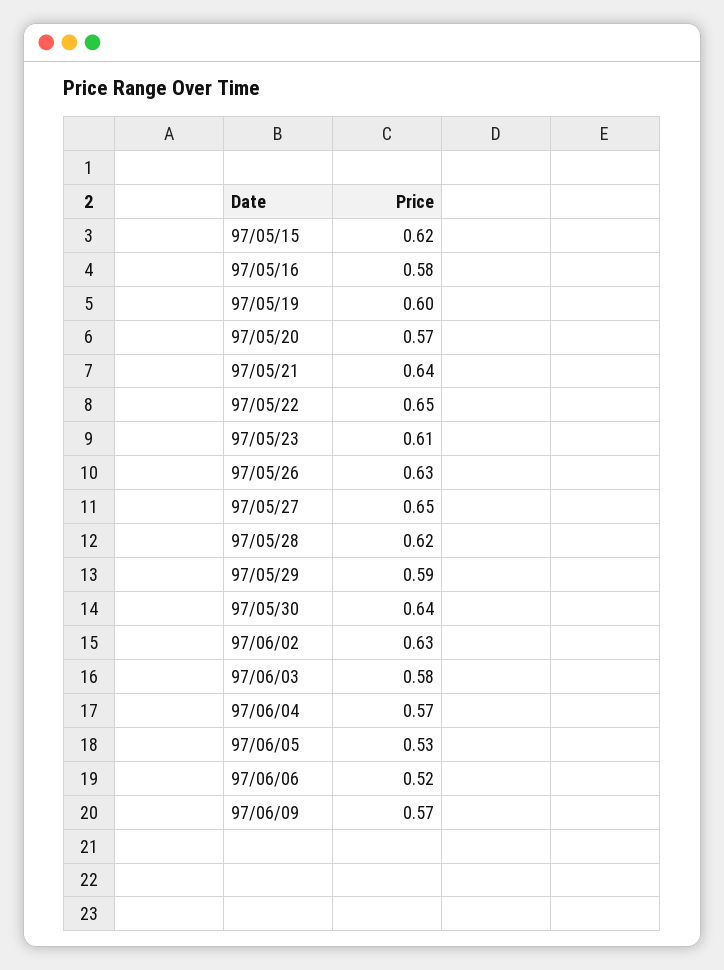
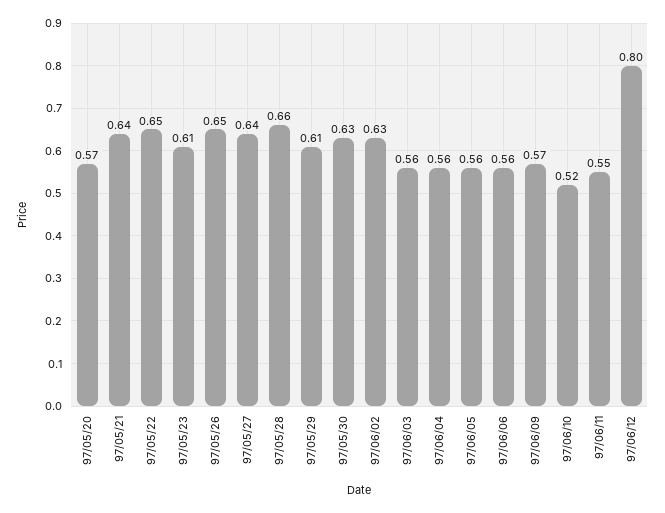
97/05/15: 0.62 -> none
97/05/16: 0.58 -> none
97/05/19: 0.6 -> none
97/05/26: 0.63 -> 0.65
97/05/27: 0.65 -> 0.64
97/05/28: 0.62 -> 0.66
97/05/29: 0.59 -> 0.61
97/05/30: 0.64 -> 0.63
97/06/03: 0.58 -> 0.56
97/06/04: 0.57 -> 0.56
97/06/05: 0.53 -> 0.56
97/06/06: 0.52 -> 0.56
97/06/10: none -> 0.52
97/06/11: none -> 0.55
97/06/12: none -> 0.8

